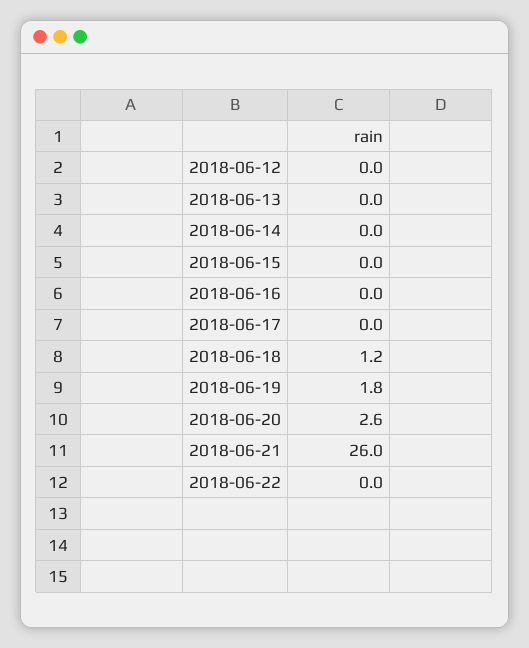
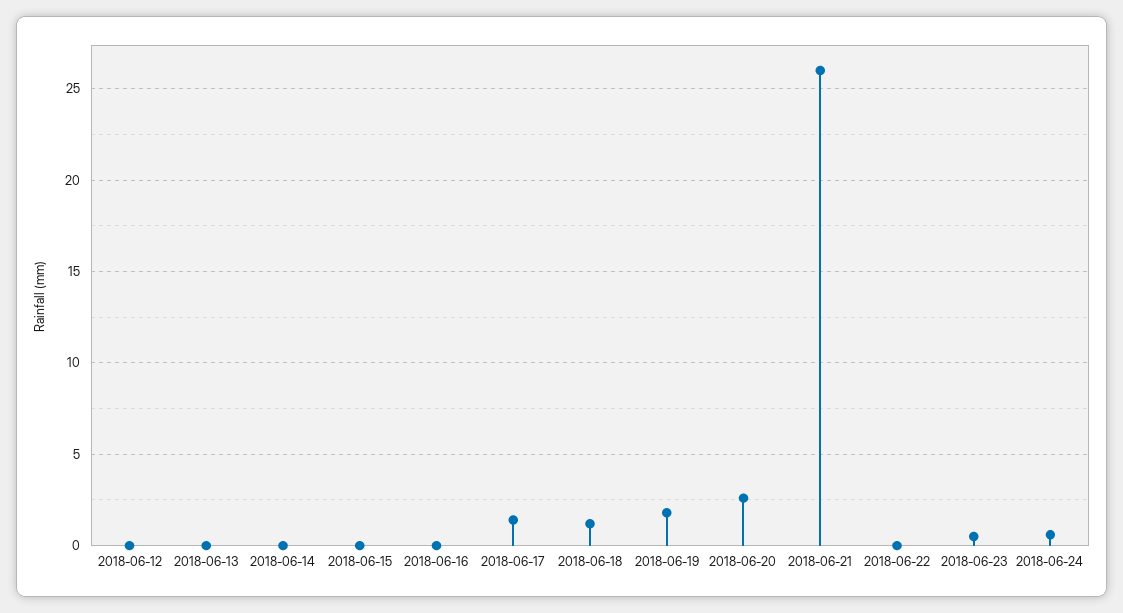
2018-06-17: 0 -> 1.5
2018-06-23: none -> 0.5
2018-06-24: none -> 0.5

